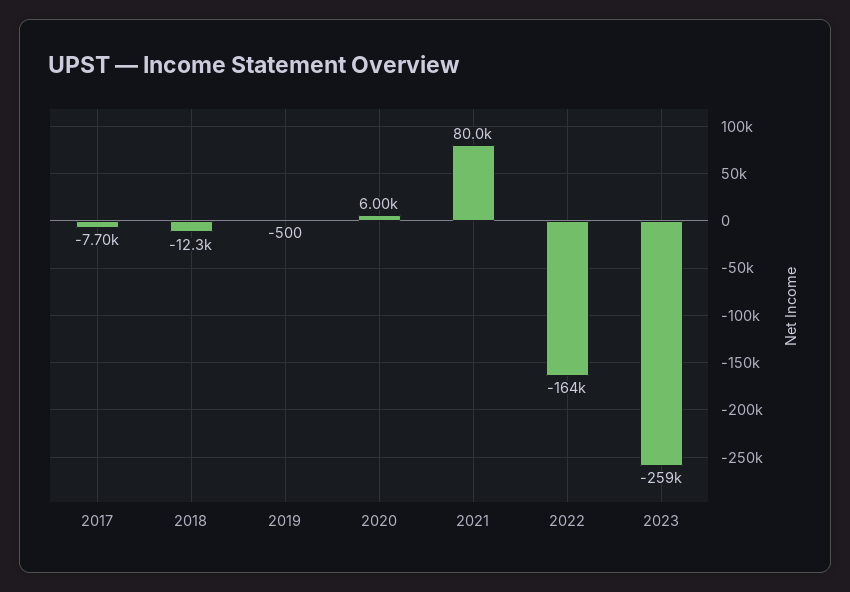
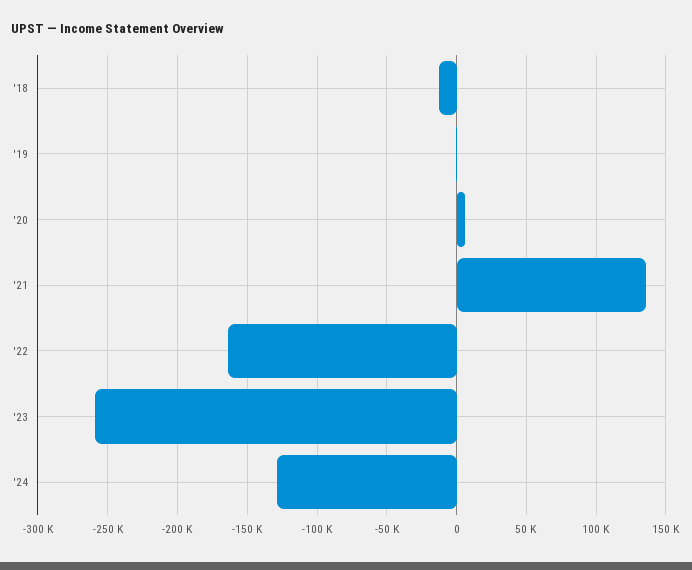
2017: -7700 -> none
2021: 80000 -> 135000
'24: none -> -130000

